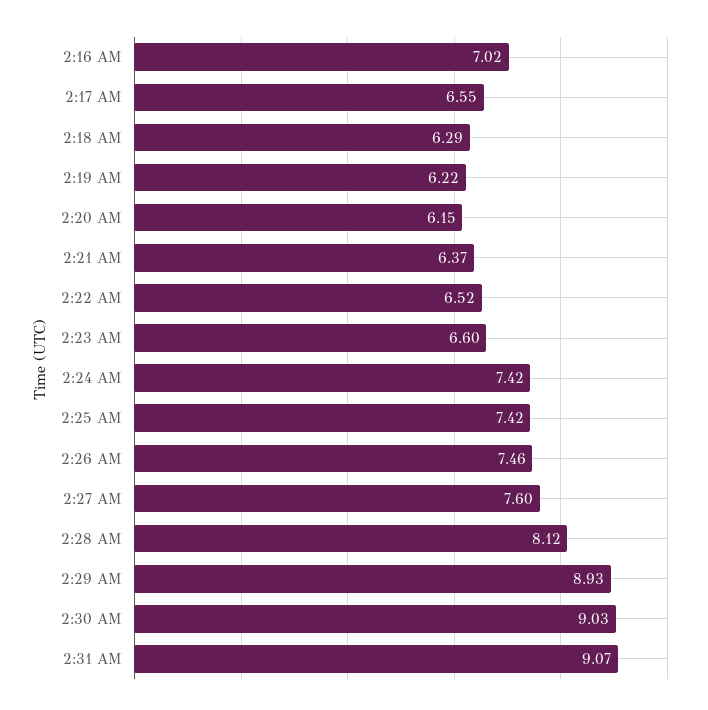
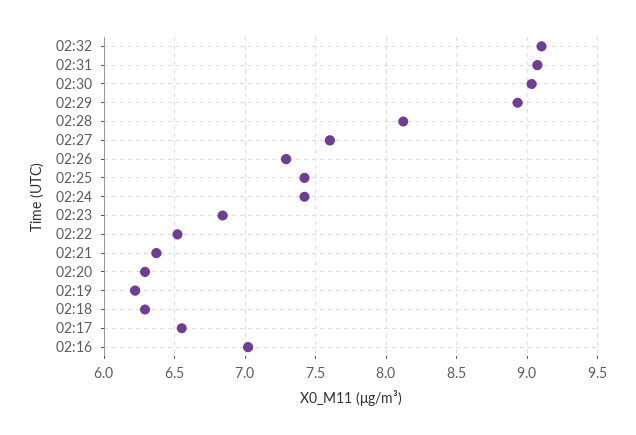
2:20 AM: 6.15 -> 6.3
2:23 AM: 6.6 -> 6.85
2:26 AM: 7.46 -> 7.3
02:32: none -> 9.1

